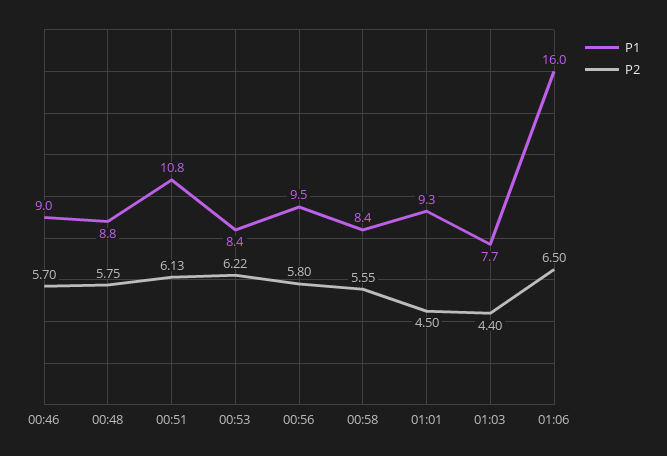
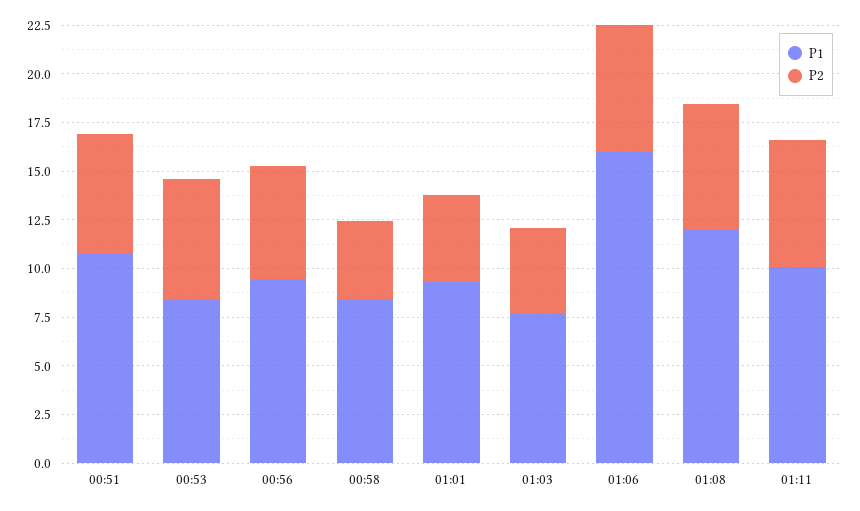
P1, 00:46: 9 -> none
P2, 00:46: 5.7 -> none
P1, 00:48: 8.8 -> none
P2, 00:48: 5.75 -> none
P2, 00:58: 5.55 -> 4
P1, 01:08: none -> 12
P2, 01:08: none -> 6.5
P1, 01:11: none -> 10
P2, 01:11: none -> 6.5

